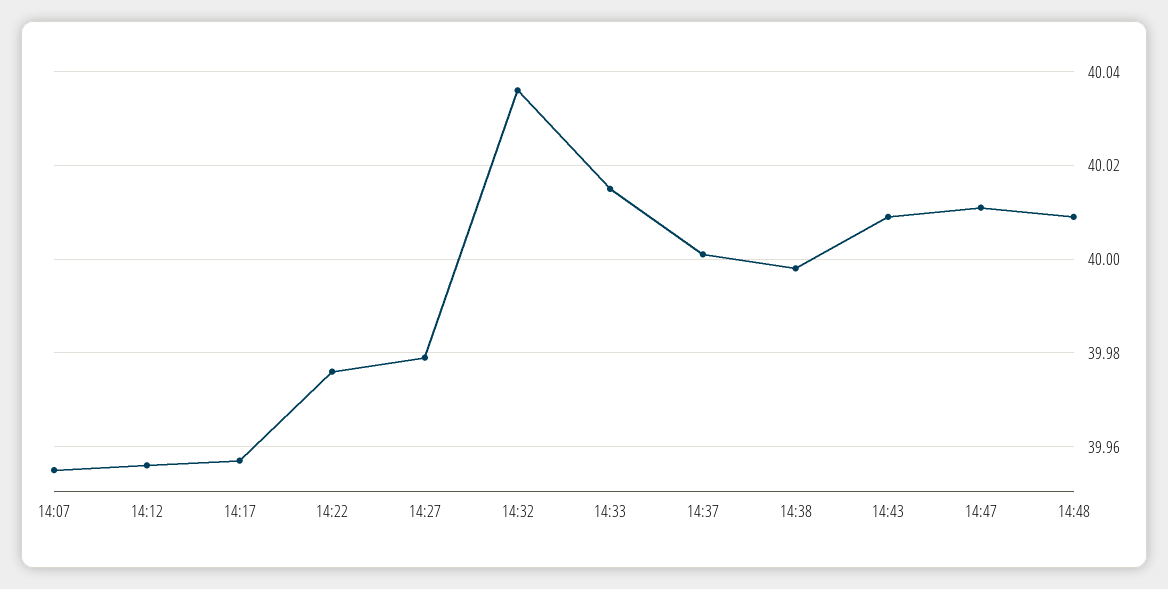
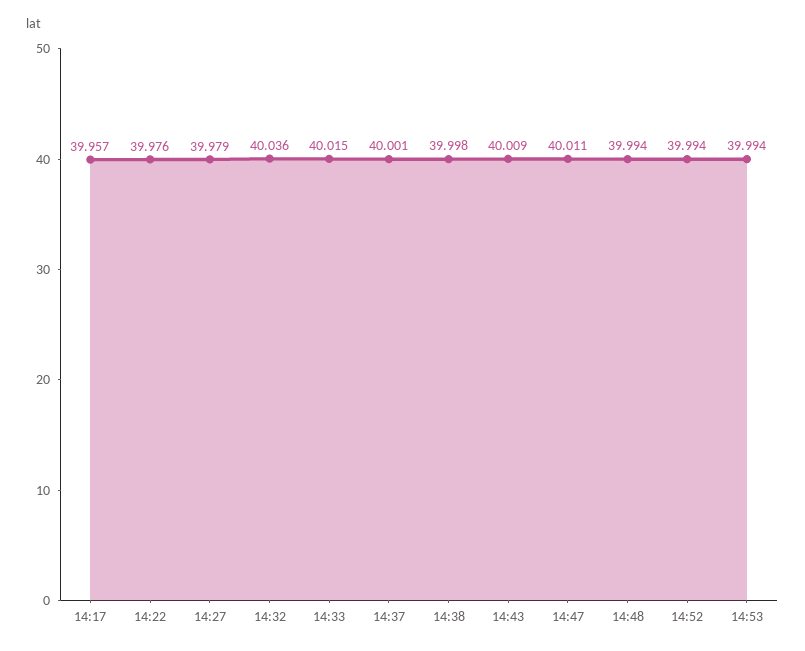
14:07: 39.955 -> none
14:12: 39.955 -> none
14:48: 40.01 -> 39.994
14:52: none -> 39.994
14:53: none -> 39.994

